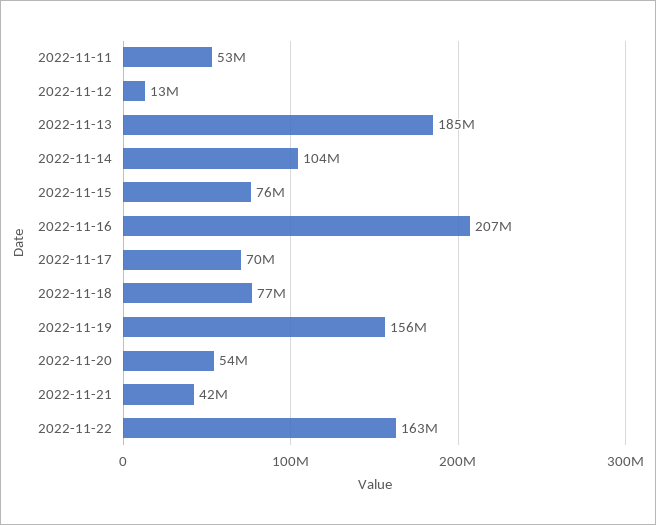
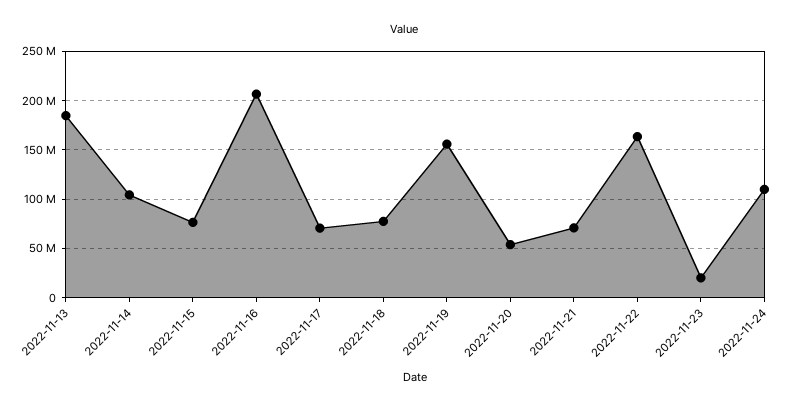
2022-11-11: 53000000 -> none
2022-11-12: 13000000 -> none
2022-11-21: 42000000 -> 70000000
2022-11-23: none -> 20000000
2022-11-24: none -> 110000000

